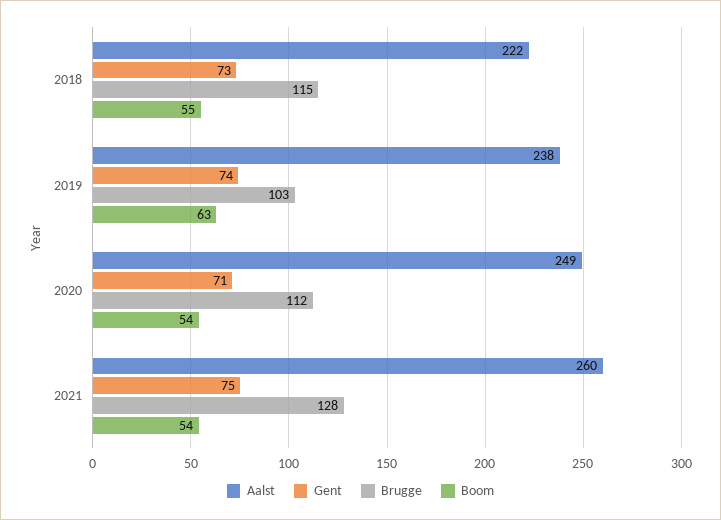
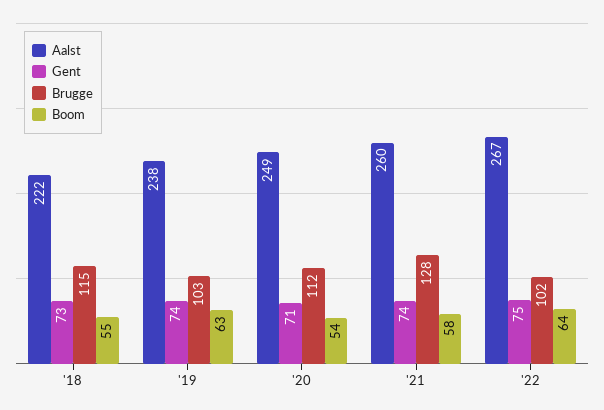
Gent, 2021: 75 -> 74
Boom, 2021: 54 -> 58
Aalst, '22: none -> 267
Gent, '22: none -> 75
Brugge, '22: none -> 102
Boom, '22: none -> 64

